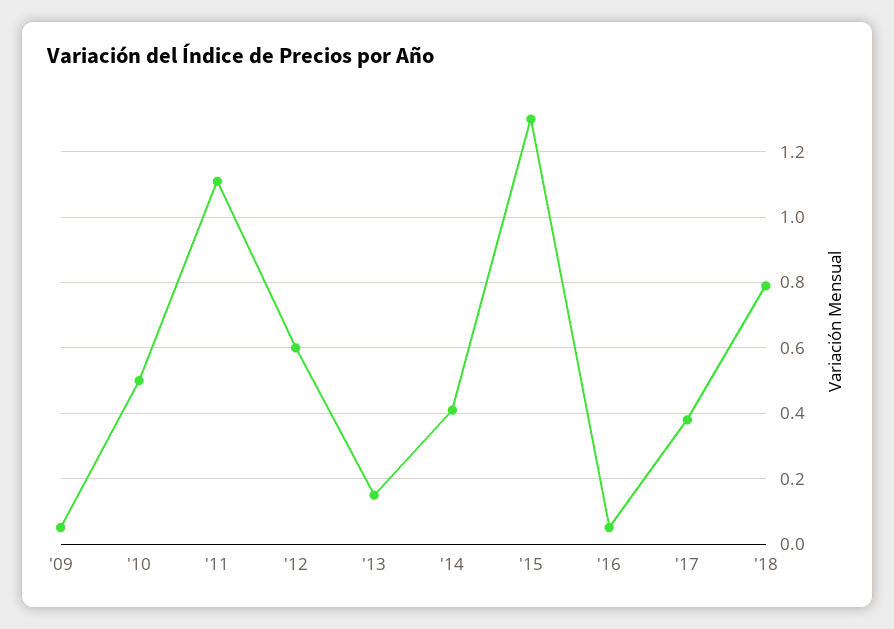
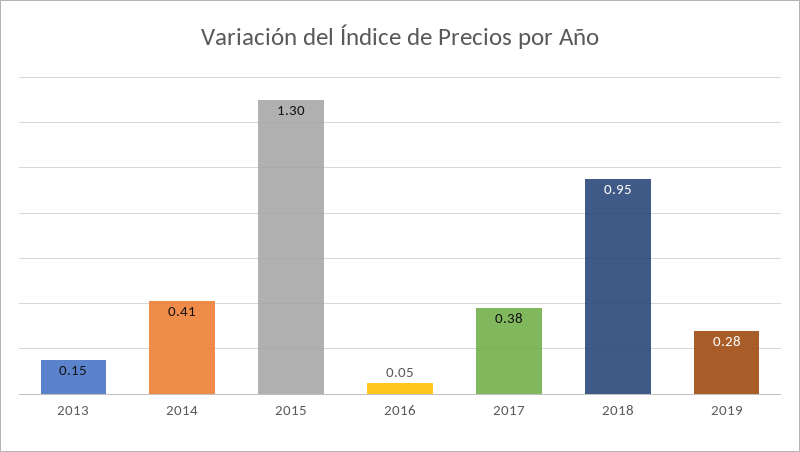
'09: 0.05 -> none
'10: 0.5 -> none
'11: 1.1 -> none
'12: 0.6 -> none
'18: 0.8 -> 0.95
2019: none -> 0.28

